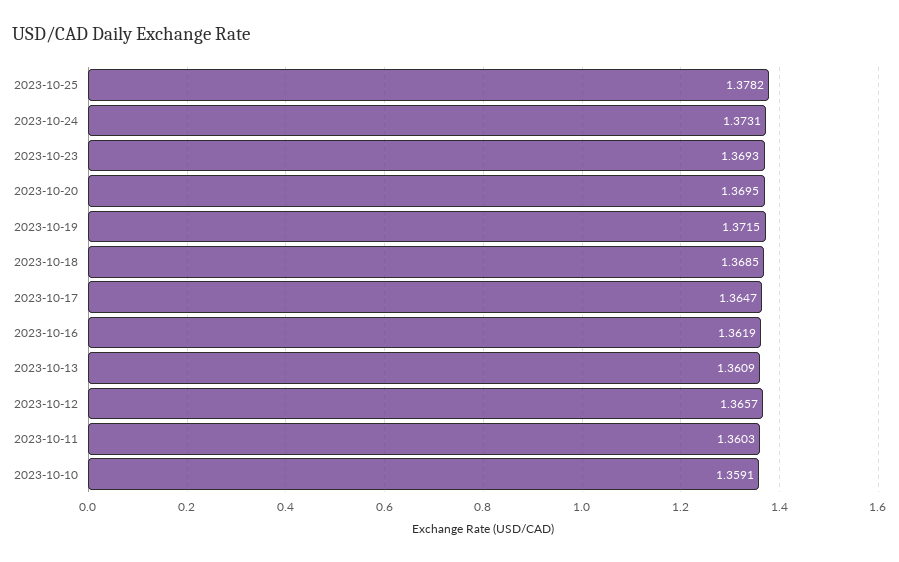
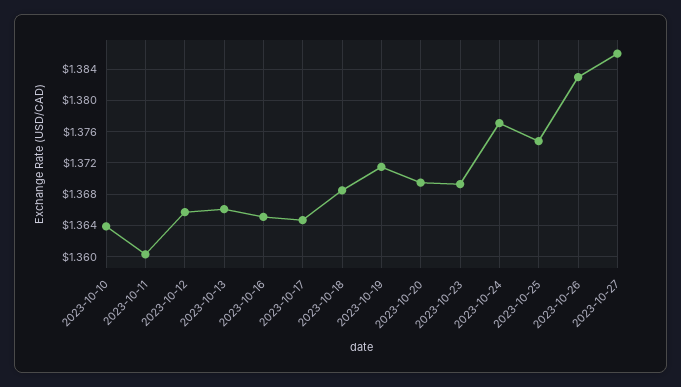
2023-10-25: 1.3782 -> 1.375
2023-10-24: 1.3731 -> 1.377
2023-10-16: 1.3619 -> 1.365
2023-10-13: 1.3609 -> 1.366
2023-10-10: 1.3591 -> 1.364
2023-10-26: none -> 1.383
2023-10-27: none -> 1.386

